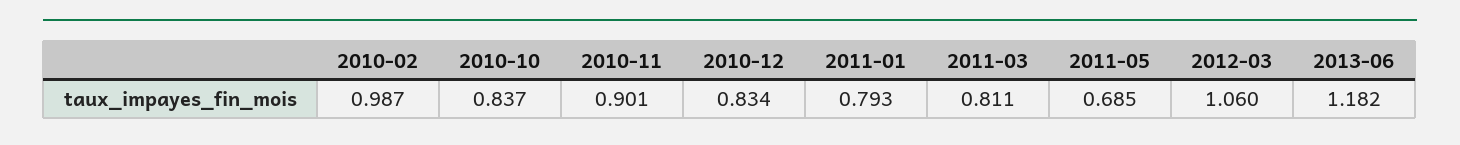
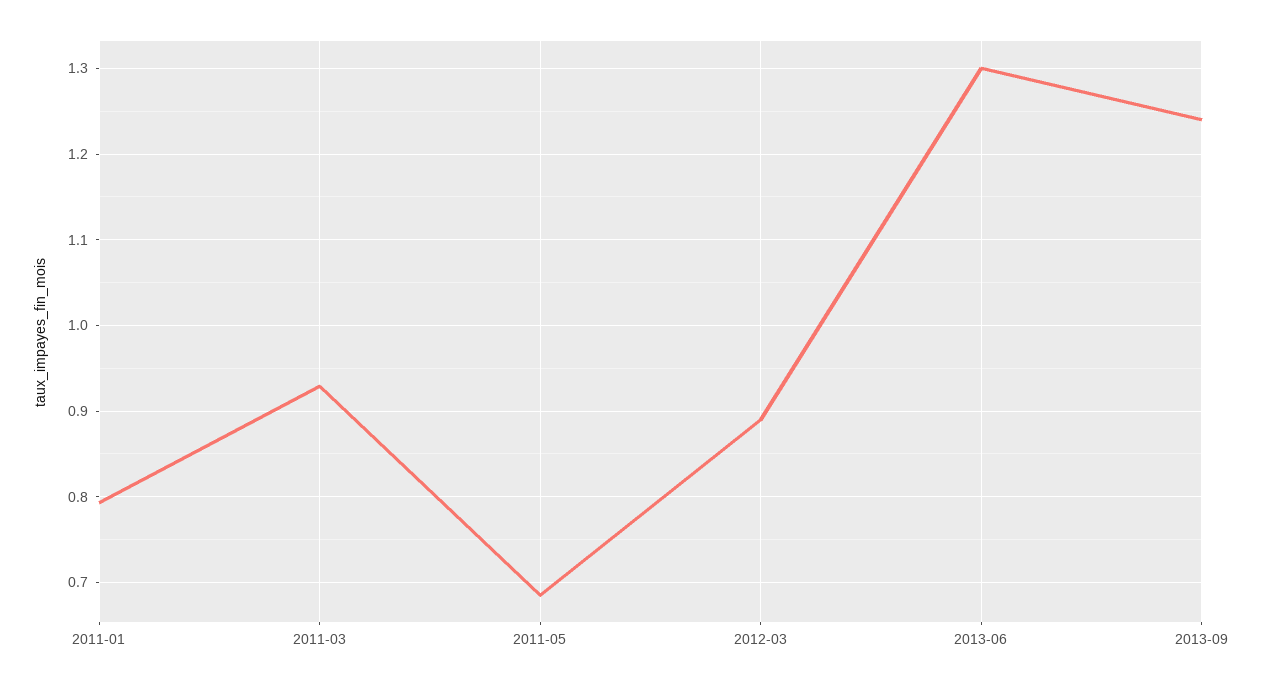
2010-02: 0.987 -> none
2010-10: 0.837 -> none
2010-11: 0.901 -> none
2010-12: 0.834 -> none
2011-03: 0.811 -> 0.93
2012-03: 1.06 -> 0.89
2013-06: 1.182 -> 1.3
2013-09: none -> 1.24

